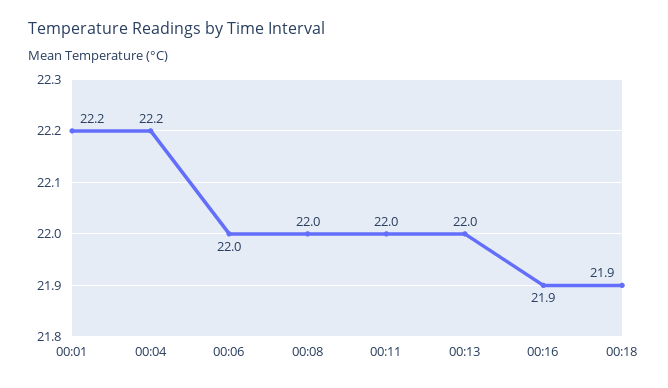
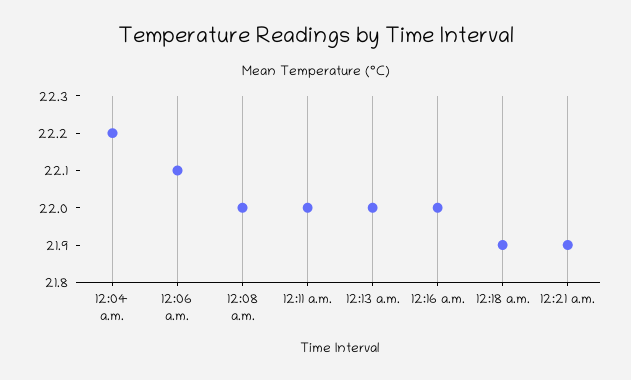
00:01: 22.2 -> none
00:06: 22 -> 22.1
00:16: 21.9 -> 22
12:21 a.m.: none -> 21.9

